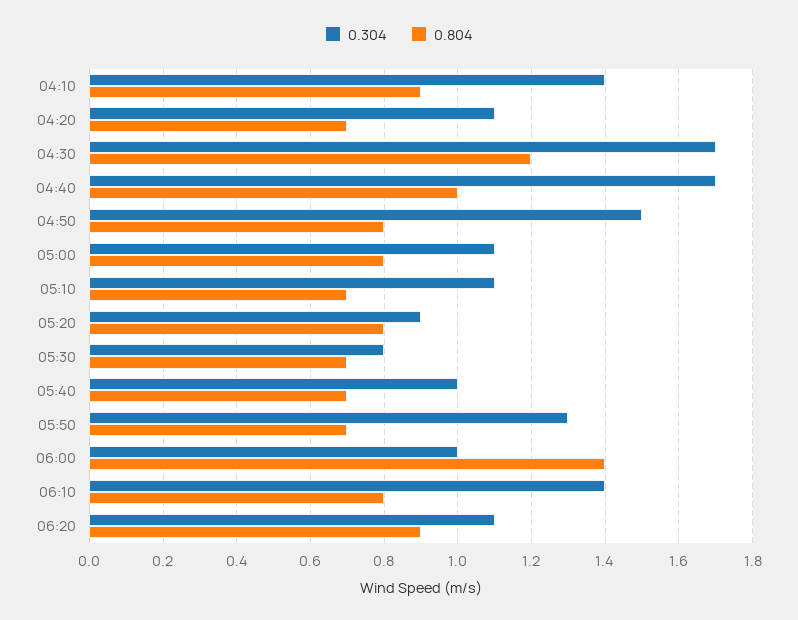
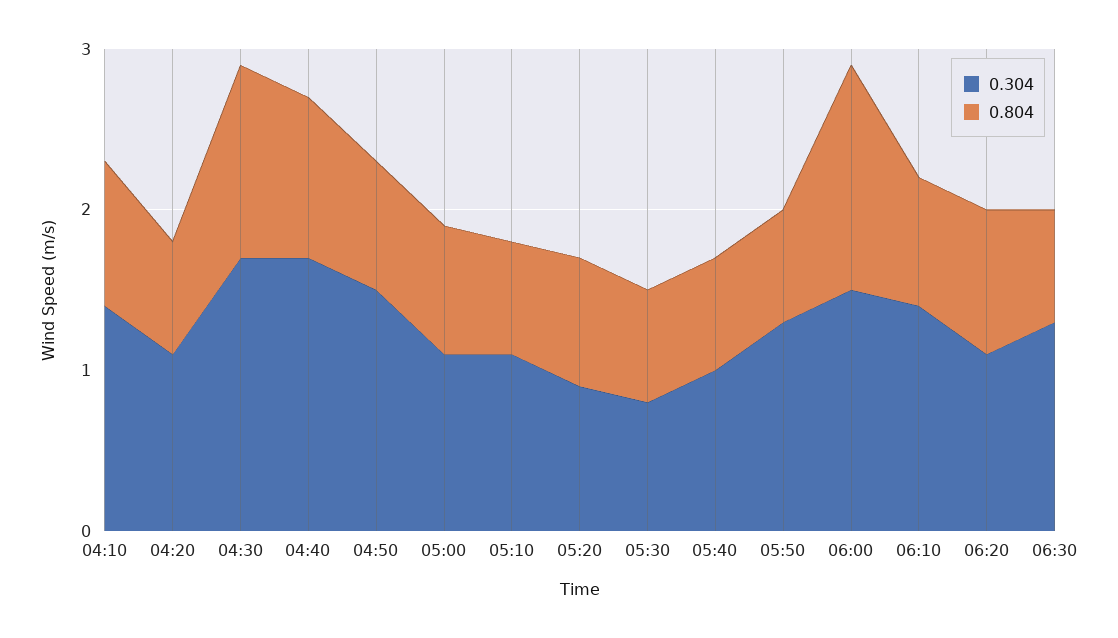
0.304, 06:00: 1 -> 1.5
0.304, 06:30: none -> 1.3
0.804, 06:30: none -> 0.7

